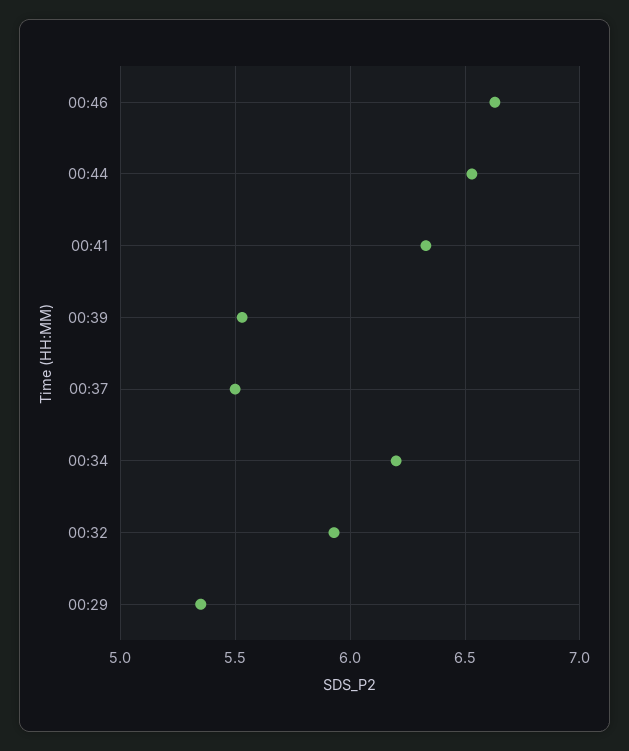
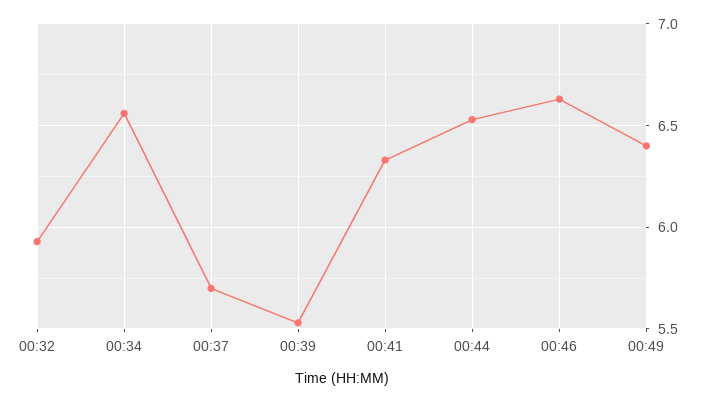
00:37: 5.5 -> 5.7
00:34: 6.2 -> 6.55
00:29: 5.35 -> none
00:49: none -> 6.4

